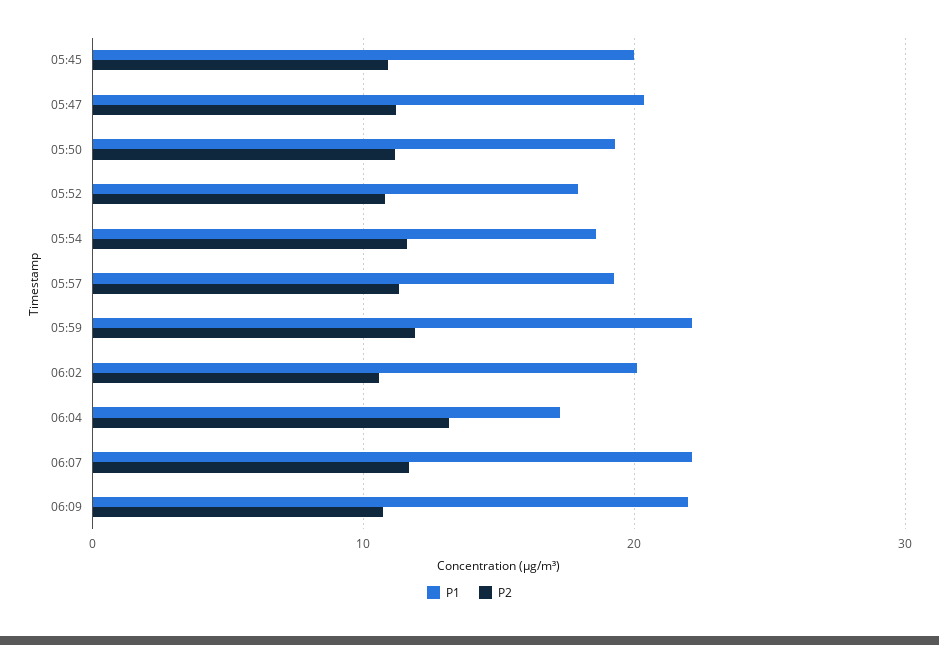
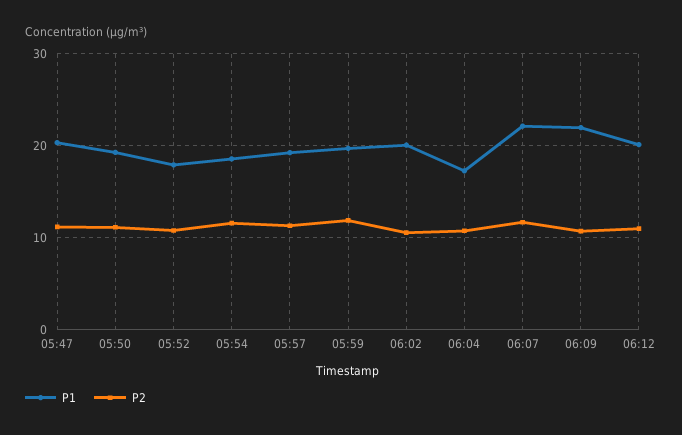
P1, 05:45: 20 -> none
P2, 05:45: 11 -> none
P1, 05:59: 22 -> 20
P2, 06:04: 13 -> 11
P1, 06:12: none -> 20
P2, 06:12: none -> 11

